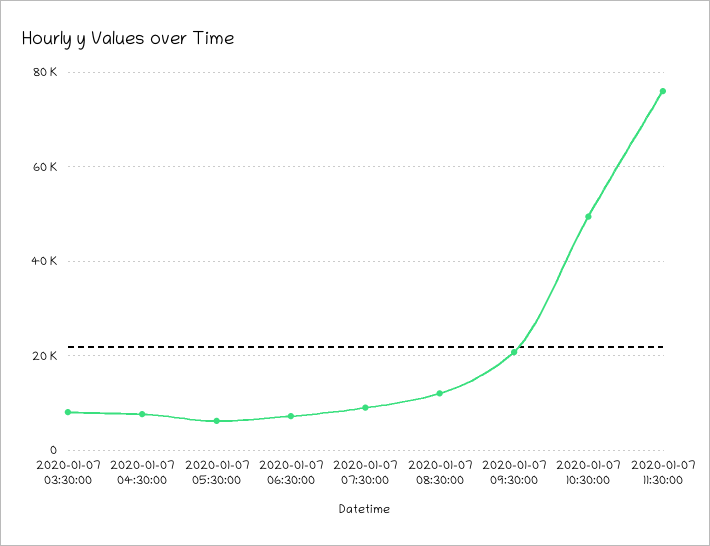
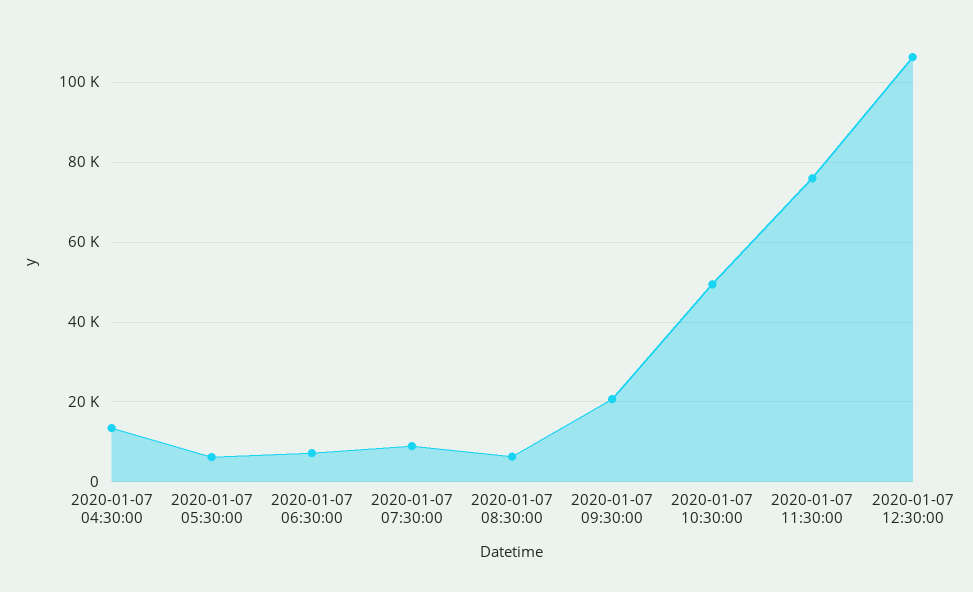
2020-01-07 03:30:00: 8000 -> none
2020-01-07 04:30:00: 8000 -> 14000
2020-01-07 08:30:00: 12000 -> 6000
2020-01-07 12:30:00: none -> 106000

